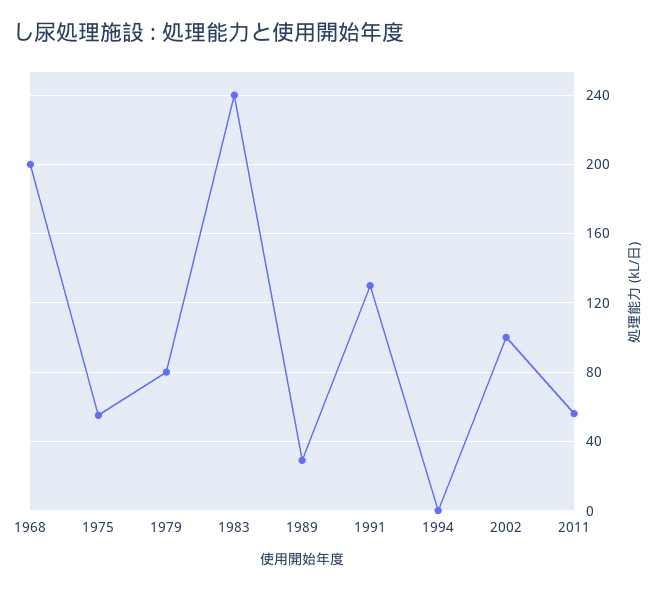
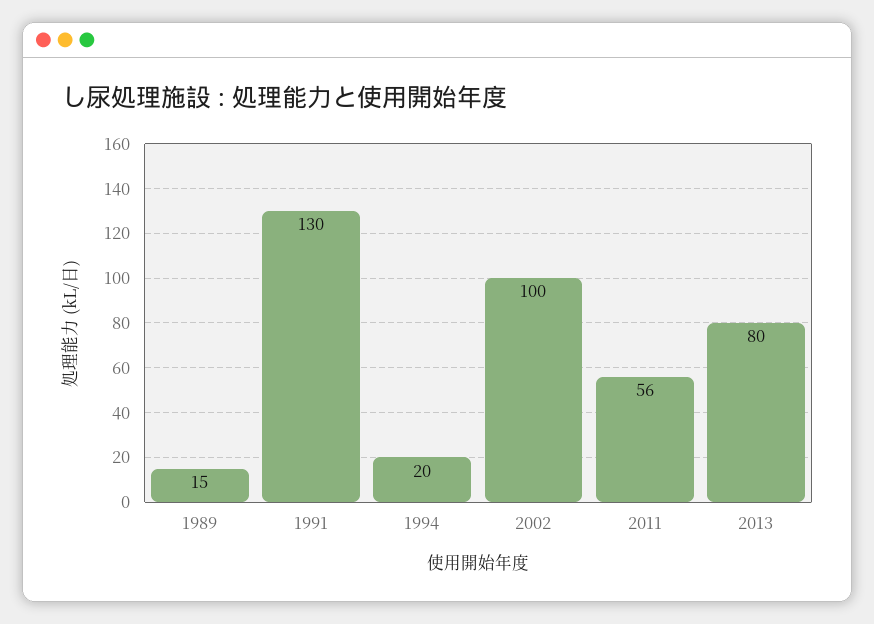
1968: 200 -> none
1975: 55 -> none
1979: 80 -> none
1983: 240 -> none
1989: 30 -> 15
1994: 0 -> 20
2013: none -> 80

